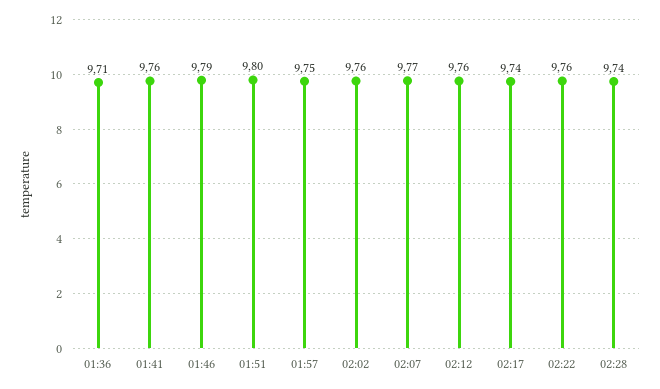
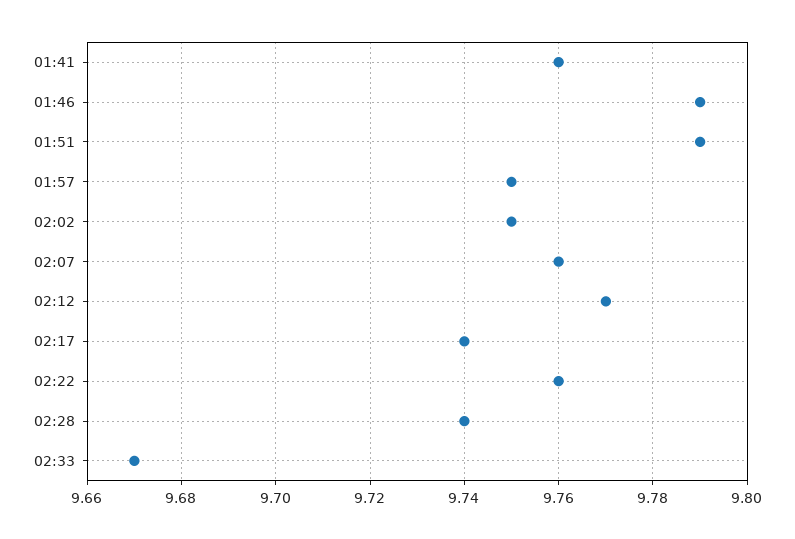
01:36: 9.71 -> none
01:51: 9.8 -> 9.79
02:02: 9.76 -> 9.75
02:07: 9.77 -> 9.76
02:12: 9.76 -> 9.77
02:33: none -> 9.67

